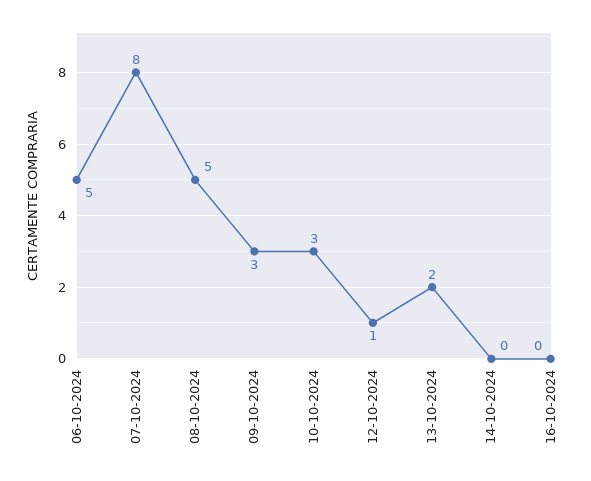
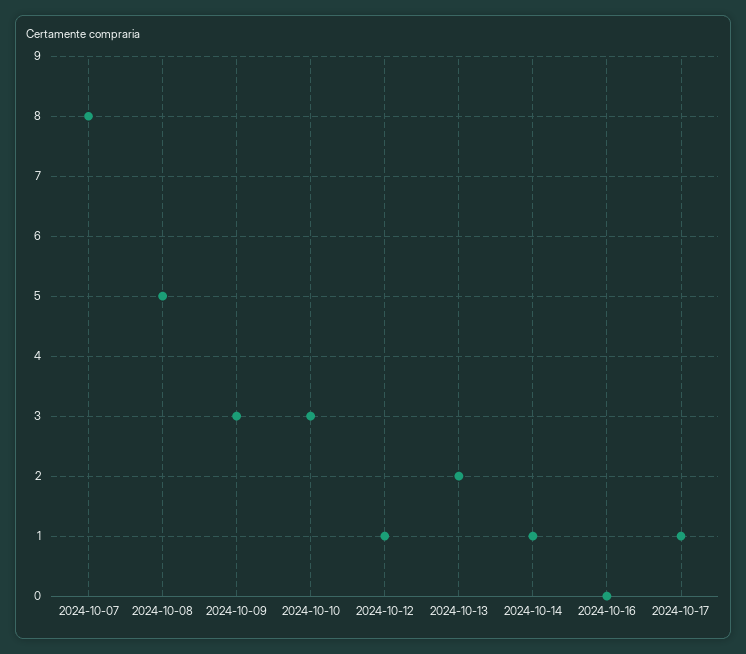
06-10-2024: 5 -> none
14-10-2024: 0 -> 1
2024-10-17: none -> 1

